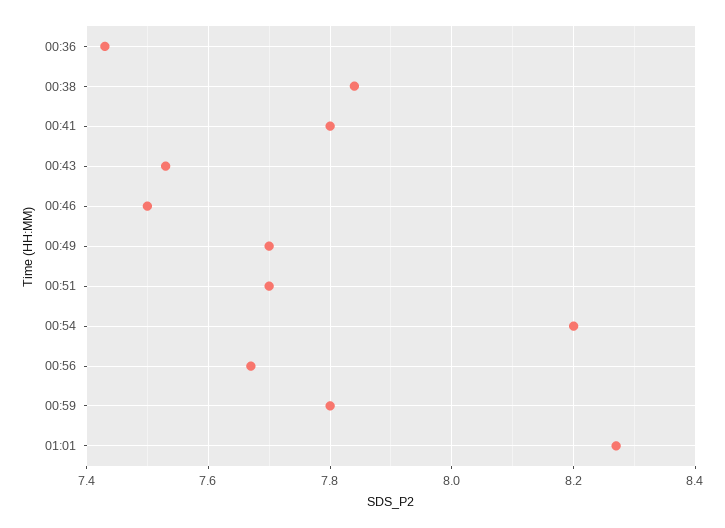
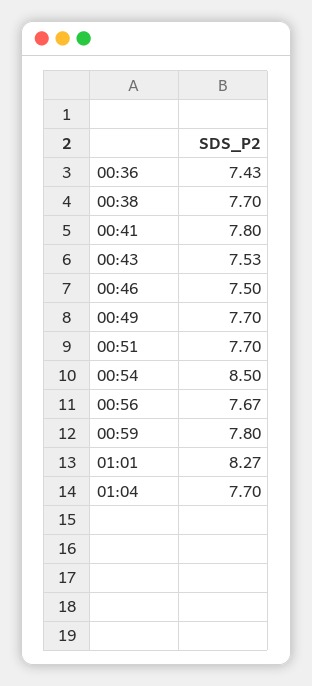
00:38: 7.85 -> 7.7
00:54: 8.2 -> 8.5
01:04: none -> 7.7

